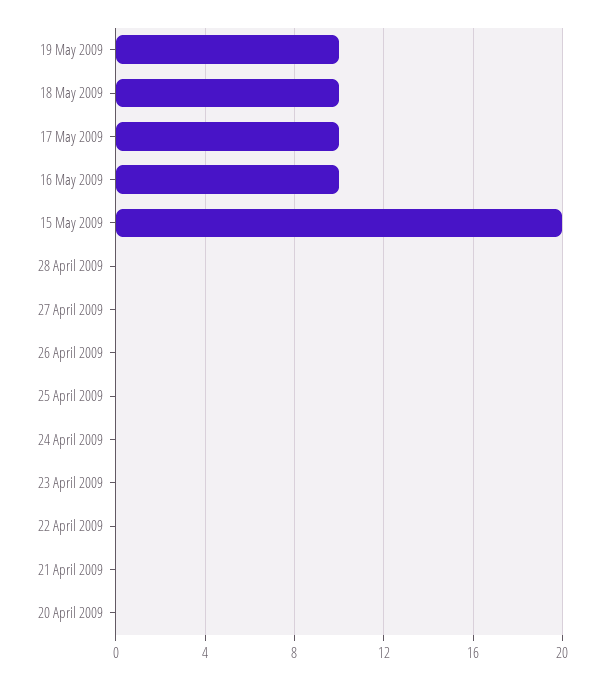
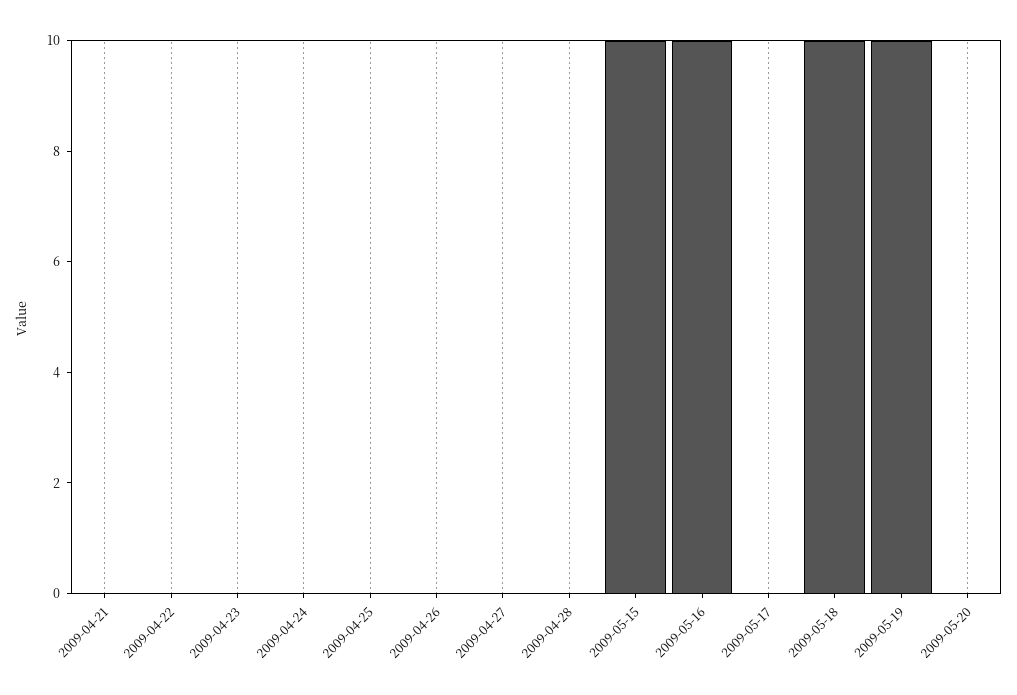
17 May 2009: 10 -> 0
15 May 2009: 20 -> 10
20 April 2009: 0 -> none
2009-05-20: none -> 0

